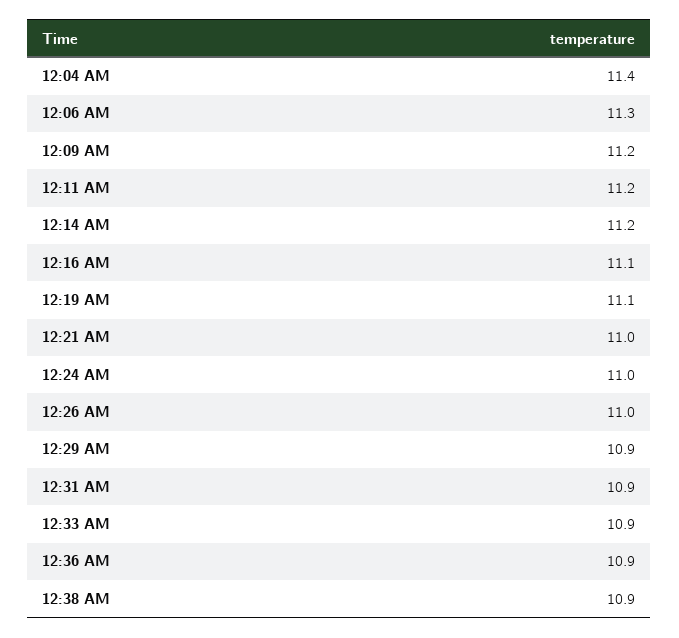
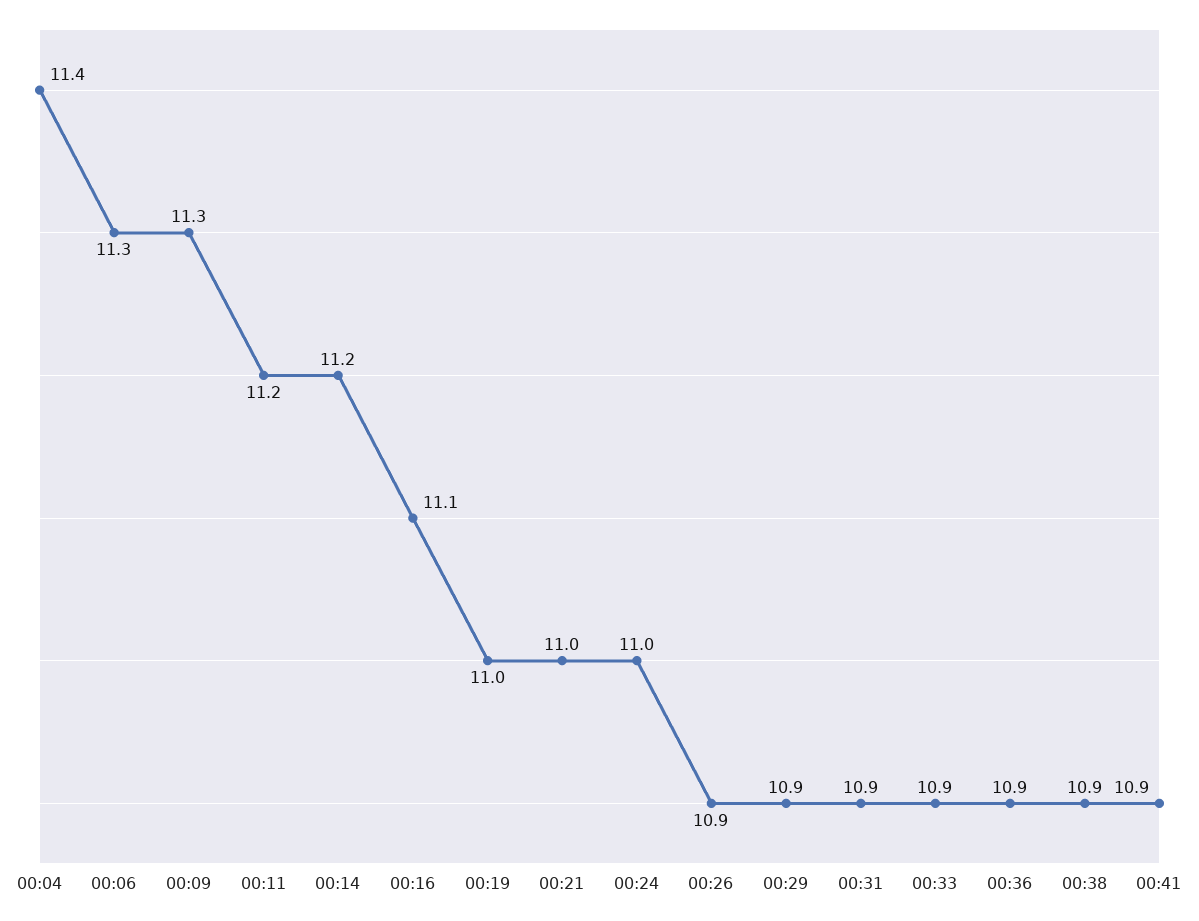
12:09 AM: 11.2 -> 11.3
12:19 AM: 11.1 -> 11
12:26 AM: 11 -> 10.9
00:41: none -> 10.9

